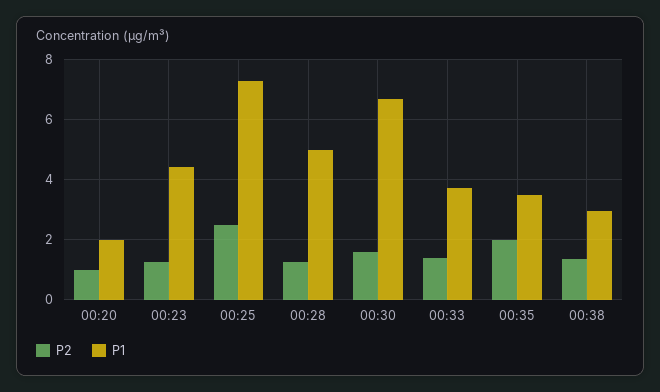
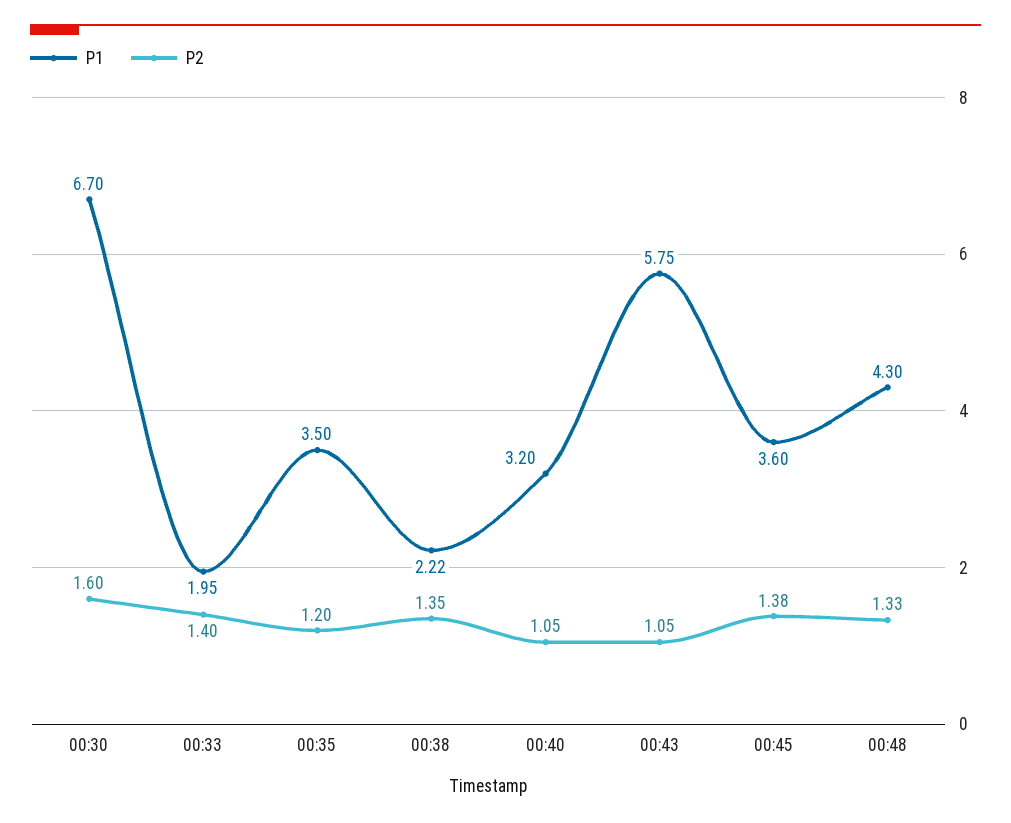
P2, 00:20: 1 -> none
P1, 00:20: 2 -> none
P2, 00:23: 1.25 -> none
P1, 00:23: 4.5 -> none
P2, 00:25: 2.5 -> none
P1, 00:25: 7.25 -> none
P2, 00:28: 1.25 -> none
P1, 00:28: 5 -> none
P1, 00:33: 3.75 -> 1.95
P2, 00:35: 2 -> 1.2
P1, 00:38: 3 -> 2.22
P1, 00:40: none -> 3.2
P2, 00:40: none -> 1.05
P1, 00:43: none -> 5.75
P2, 00:43: none -> 1.05
P1, 00:45: none -> 3.6
P2, 00:45: none -> 1.38
P1, 00:48: none -> 4.3
P2, 00:48: none -> 1.33

